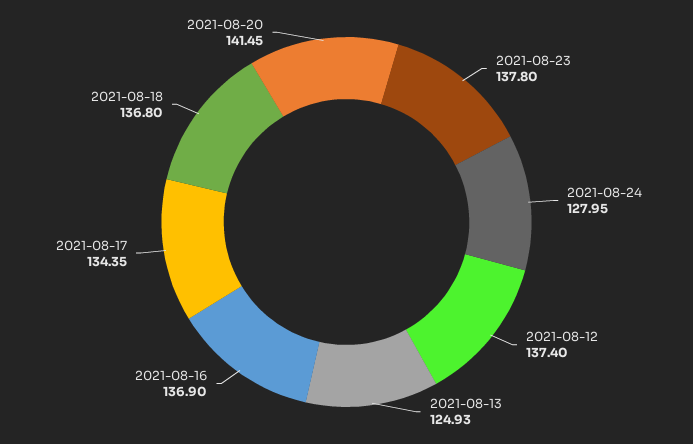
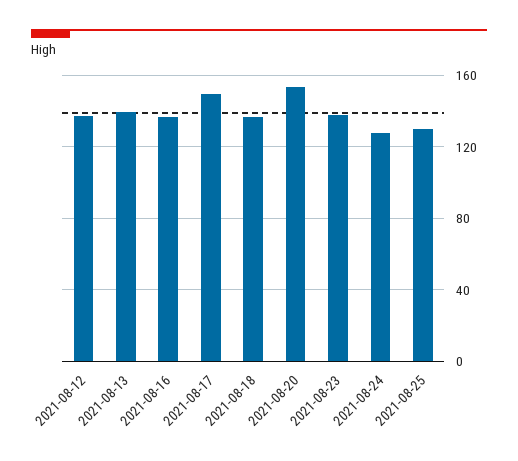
2021-08-13: 124.93 -> 140
2021-08-17: 134.35 -> 150
2021-08-20: 141.45 -> 155
2021-08-25: none -> 130

